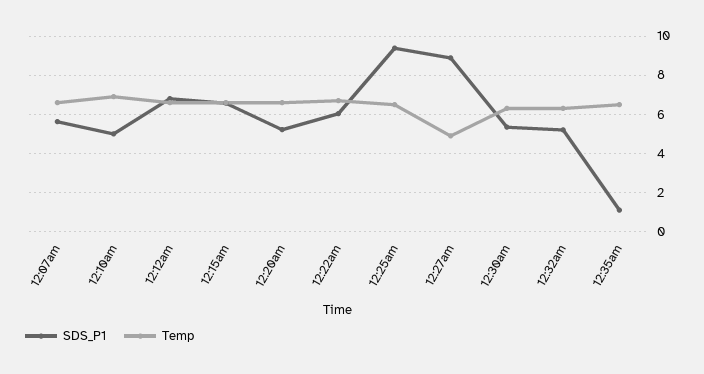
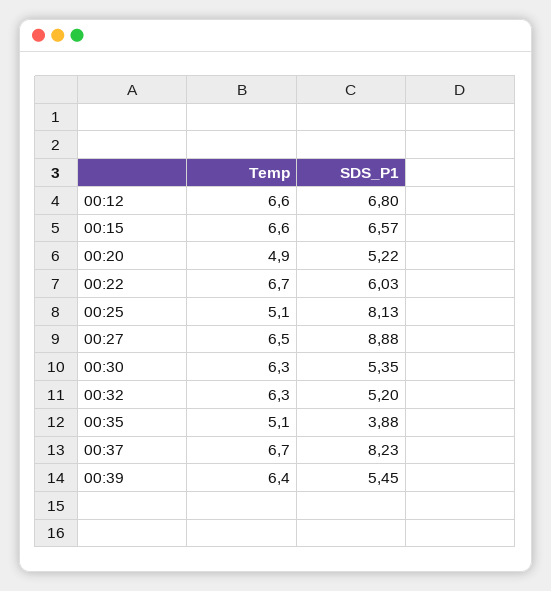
SDS_P1, 12:07am: 5.5 -> none
Temp, 12:07am: 6.5 -> none
SDS_P1, 12:10am: 5 -> none
Temp, 12:10am: 7 -> none
Temp, 12:20am: 6.5 -> 4.9
SDS_P1, 12:25am: 9.5 -> 8.13
Temp, 12:25am: 6.5 -> 5.1
Temp, 12:27am: 5 -> 6.5
SDS_P1, 12:35am: 1 -> 3.88
Temp, 12:35am: 6.5 -> 5.1
Temp, 00:37: none -> 6.7
SDS_P1, 00:37: none -> 8.23
Temp, 00:39: none -> 6.4
SDS_P1, 00:39: none -> 5.45

